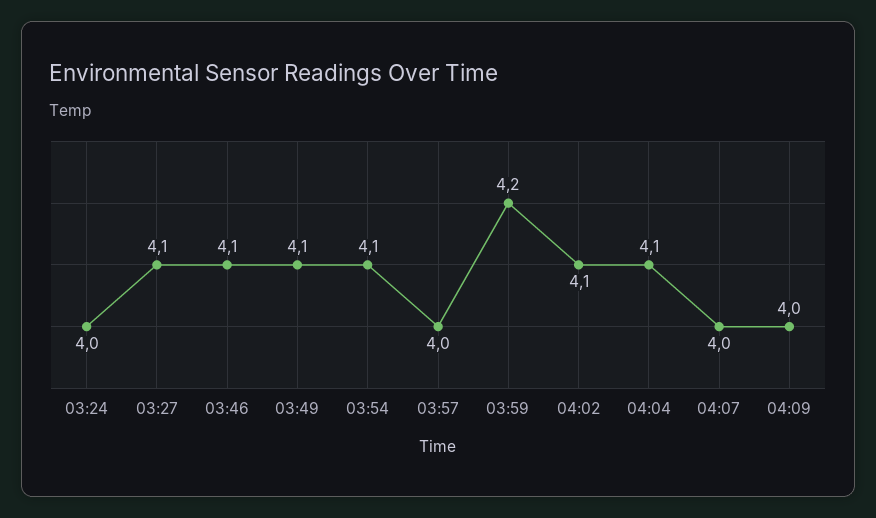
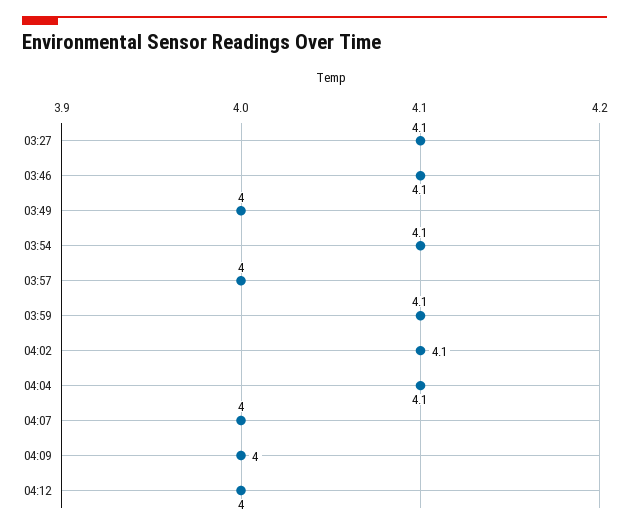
03:24: 4 -> none
03:49: 4.1 -> 4
03:59: 4.2 -> 4.1
04:12: none -> 4

